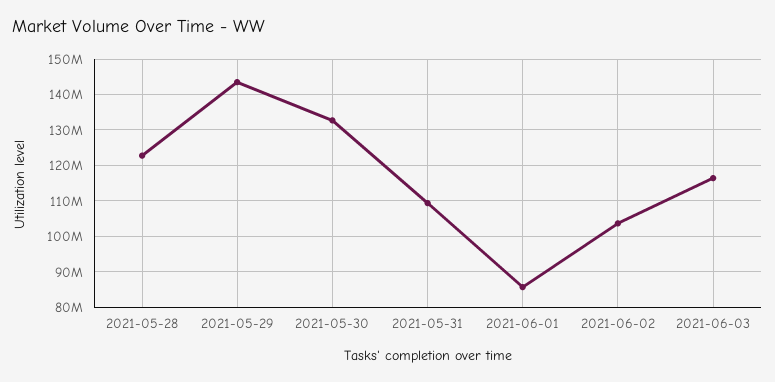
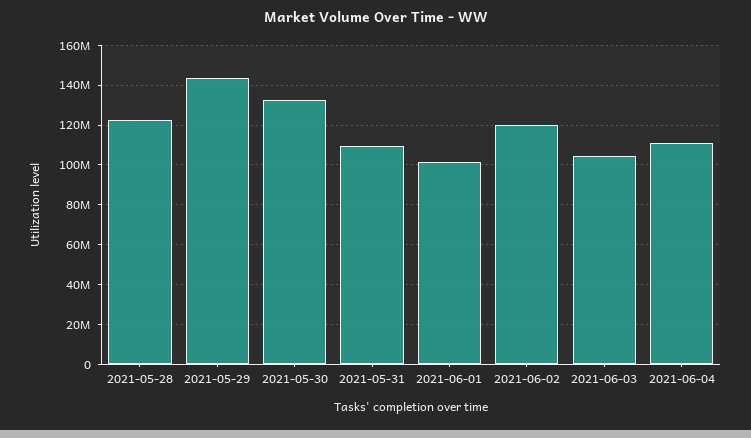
2021-06-01: 86000000 -> 100000000
2021-06-02: 104000000 -> 120000000
2021-06-03: 116000000 -> 105000000
2021-06-04: none -> 110000000

